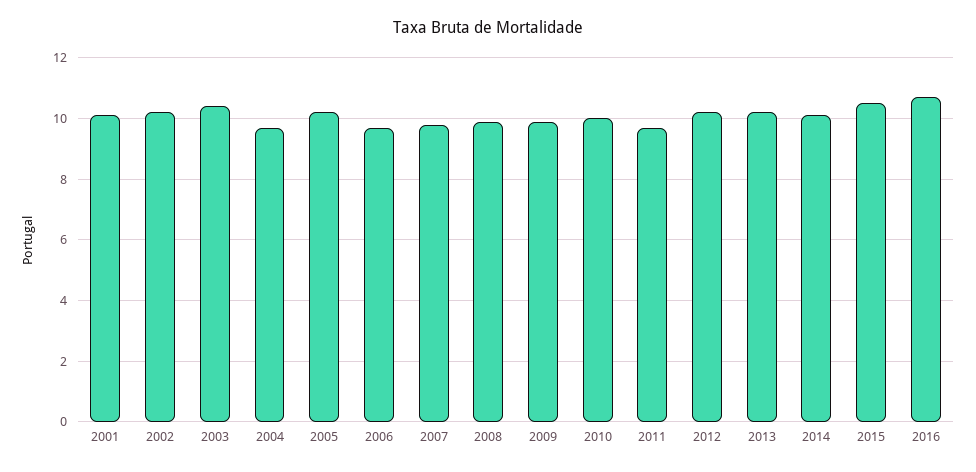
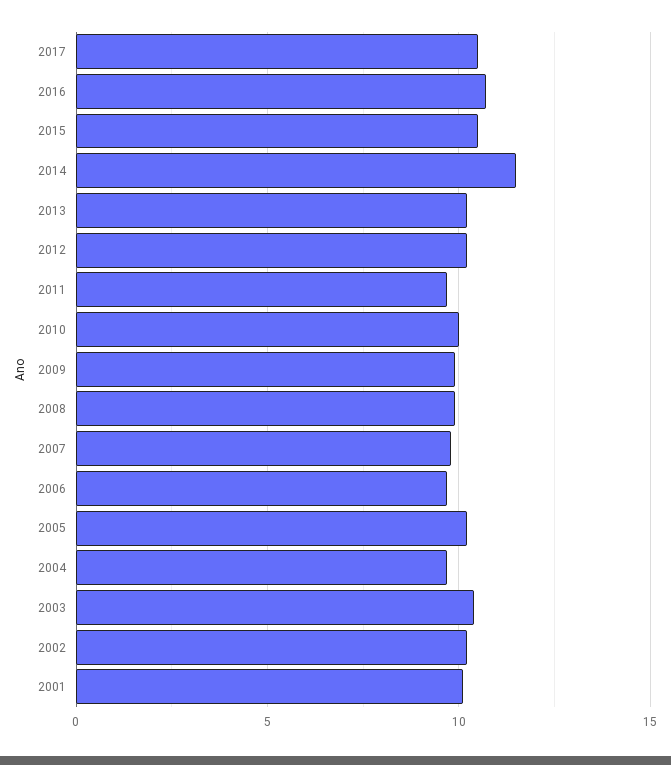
2014: 10 -> 11.5
2017: none -> 10.5

